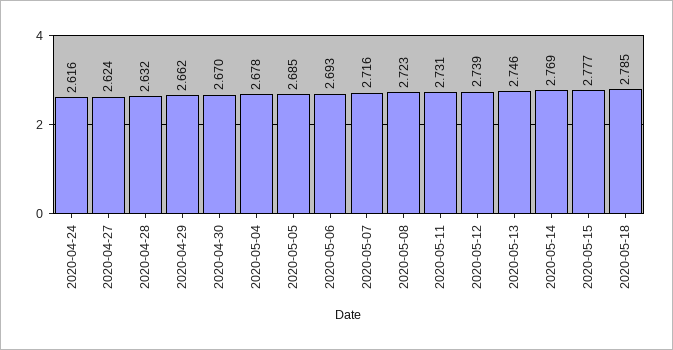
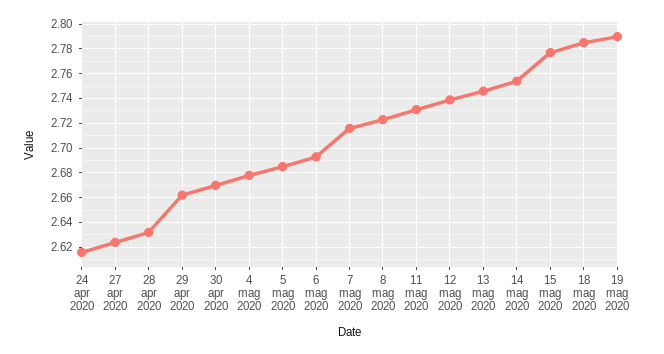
2020-05-14: 2.769 -> 2.755
19 mag 2020: none -> 2.79

